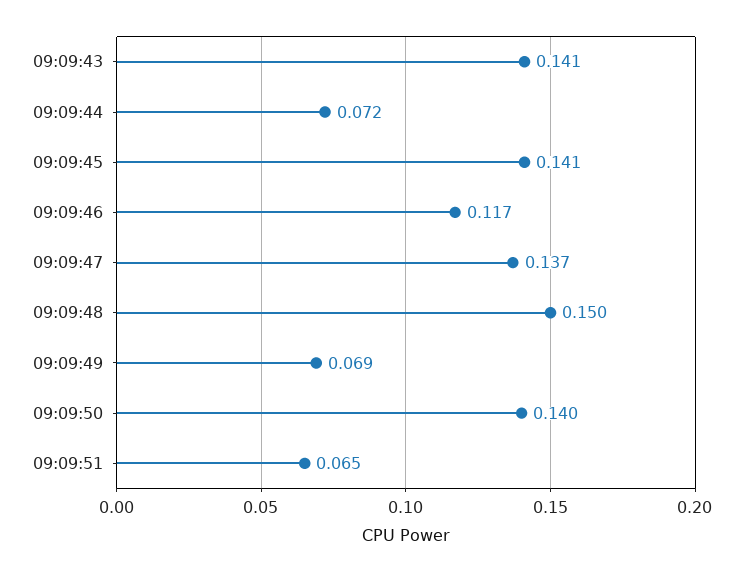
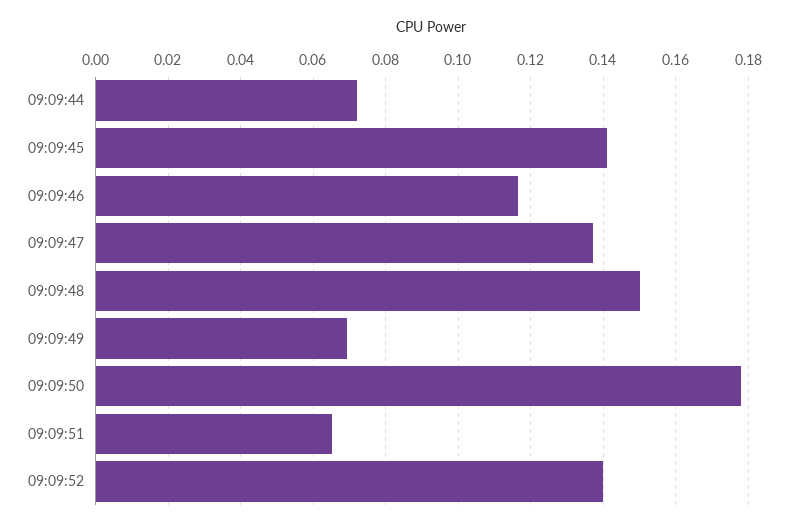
09:09:43: 0.141 -> none
09:09:50: 0.14 -> 0.178
09:09:52: none -> 0.14

